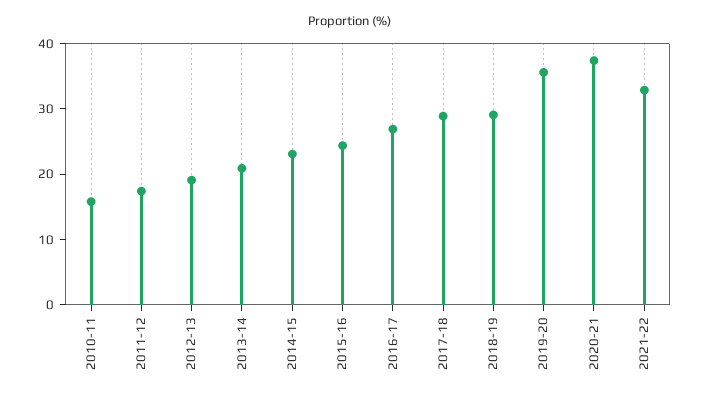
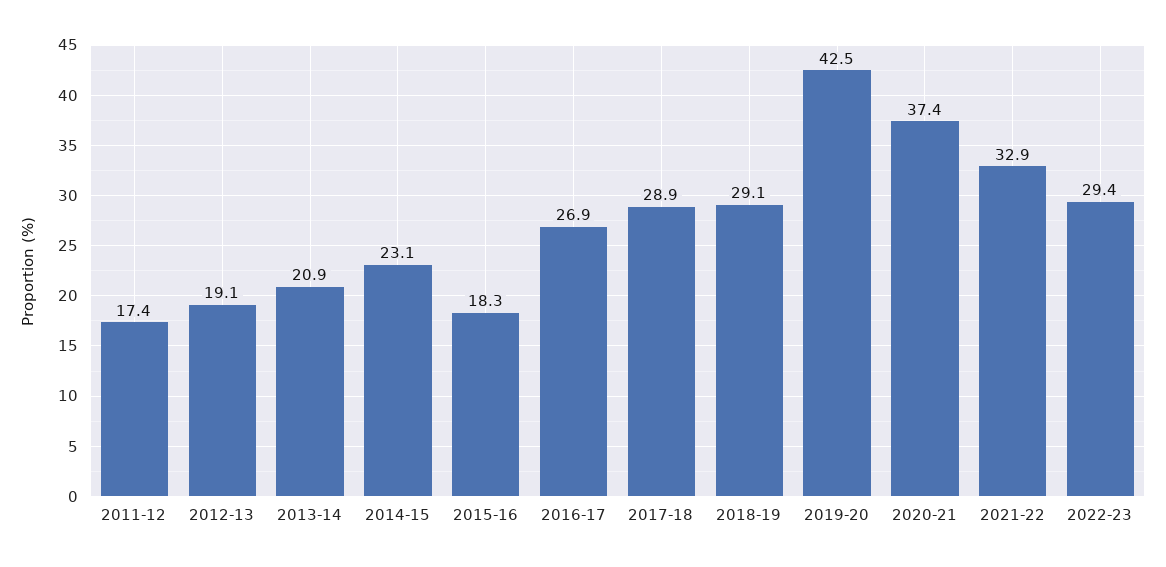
2010-11: 16 -> none
2015-16: 24 -> 18.3
2019-20: 36 -> 42.5
2022-23: none -> 29.4

